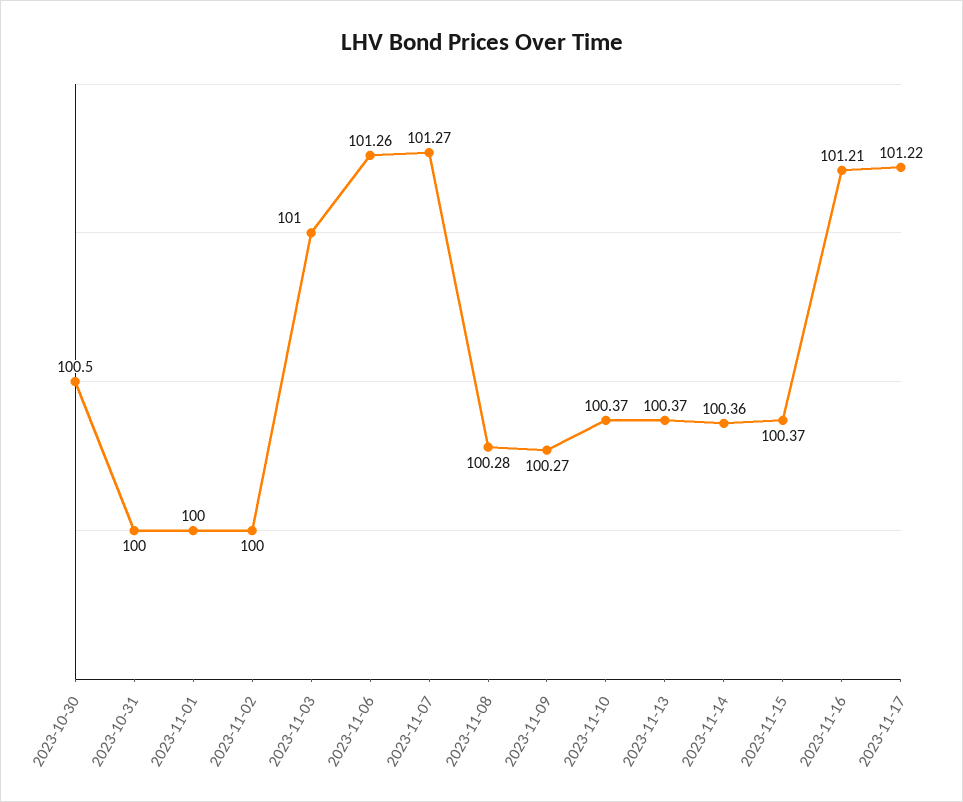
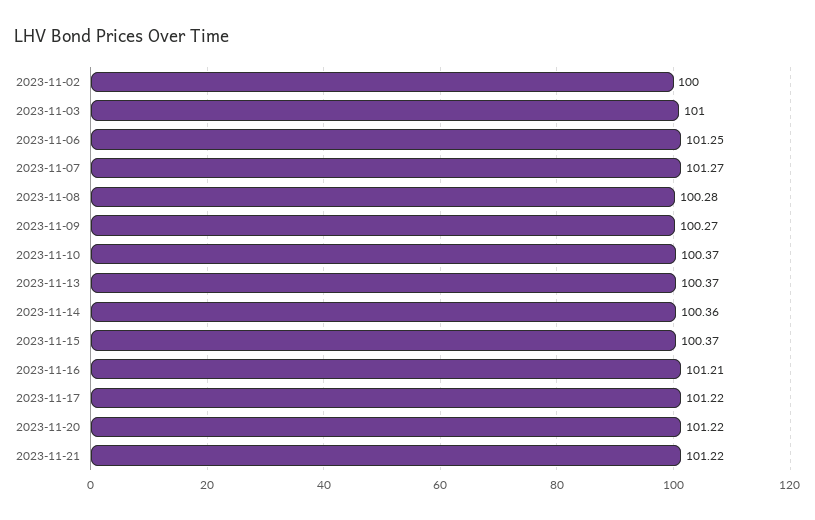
2023-10-30: 100.5 -> none
2023-10-31: 100 -> none
2023-11-01: 100 -> none
2023-11-06: 101.26 -> 101.25
2023-11-20: none -> 101.22
2023-11-21: none -> 101.22

